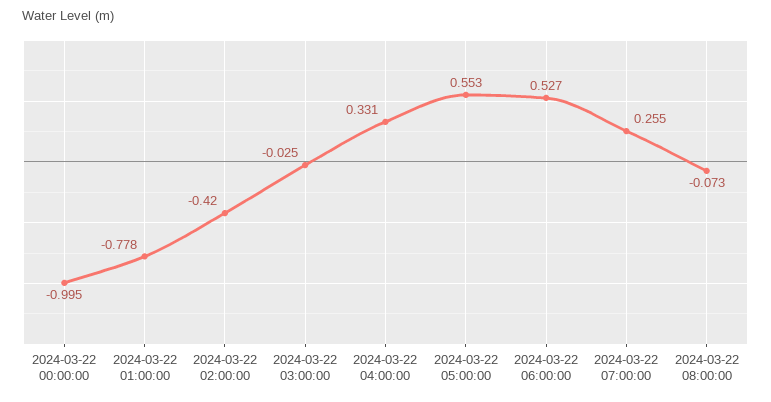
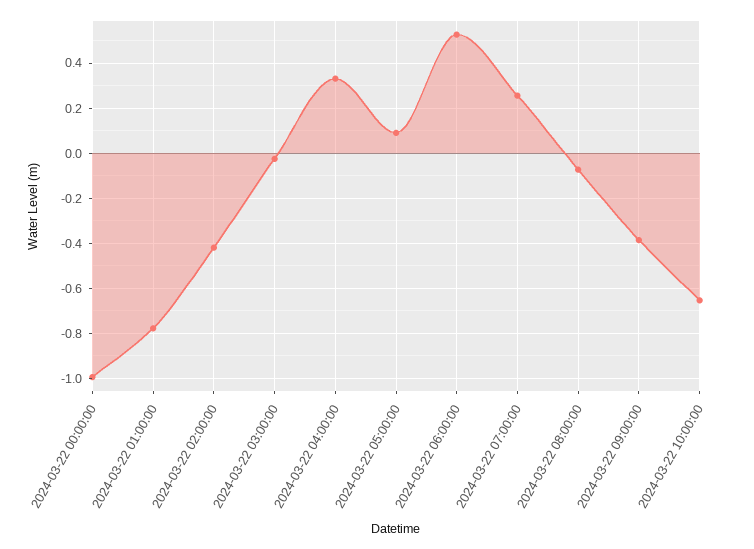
2024-03-22 05:00:00: 0.553 -> 0.1
2024-03-22 09:00:00: none -> -0.4
2024-03-22 10:00:00: none -> -0.65

